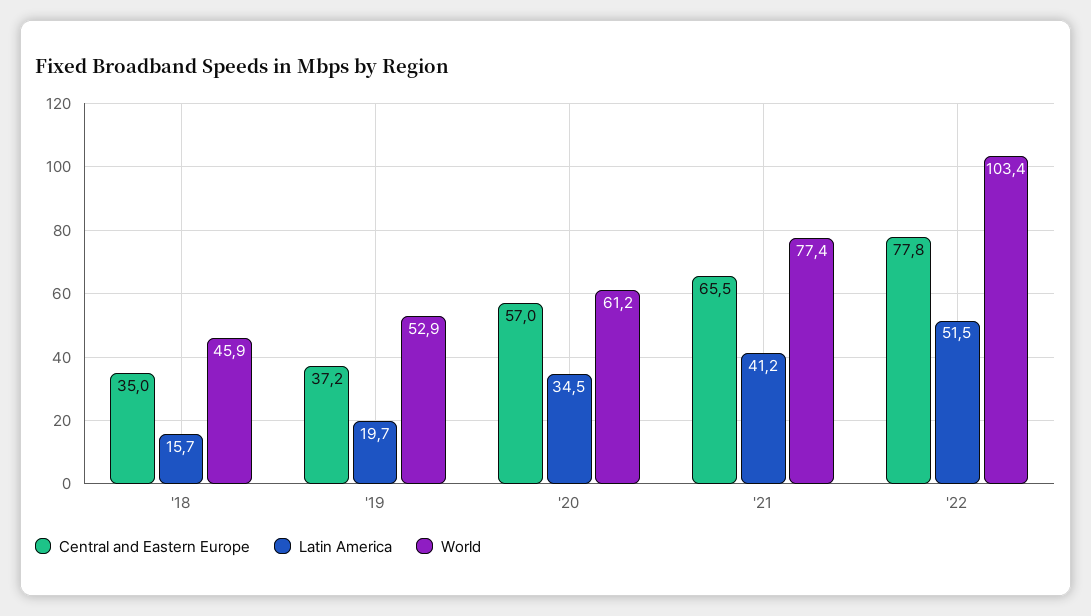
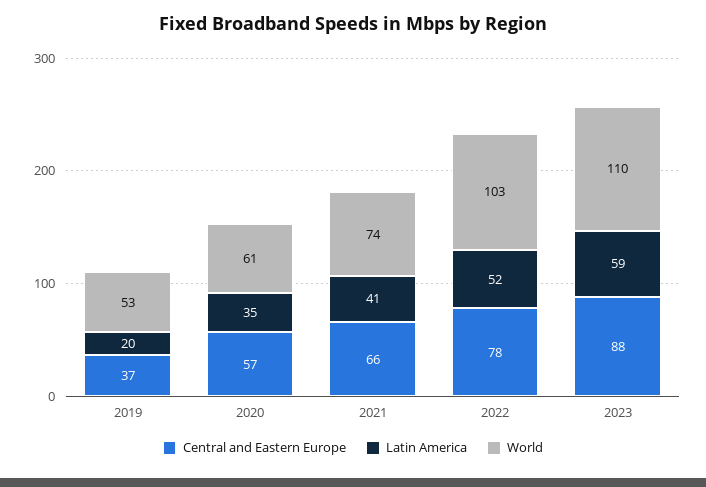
Central and Eastern Europe, '18: 35 -> none
Latin America, '18: 15.7 -> none
World, '18: 45.9 -> none
World, '21: 77.4 -> 74
Central and Eastern Europe, 2023: none -> 88
Latin America, 2023: none -> 59
World, 2023: none -> 110

